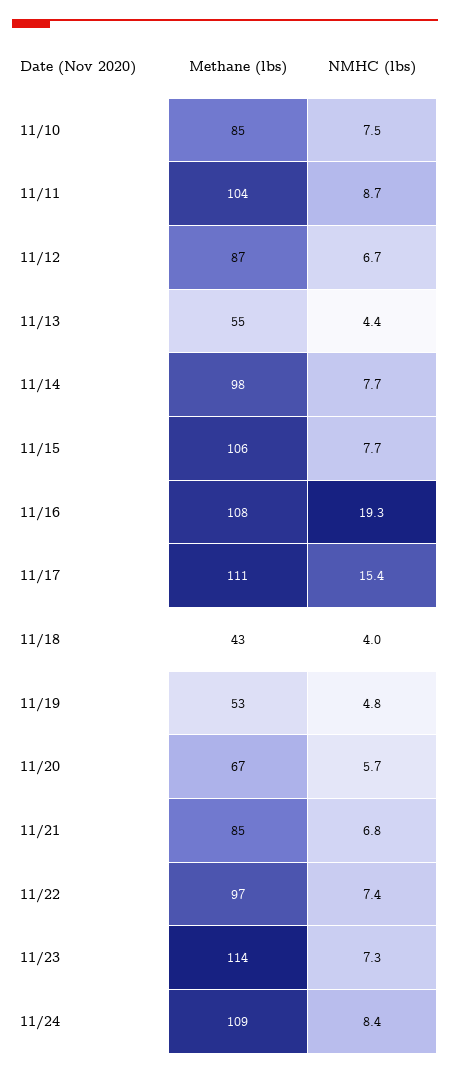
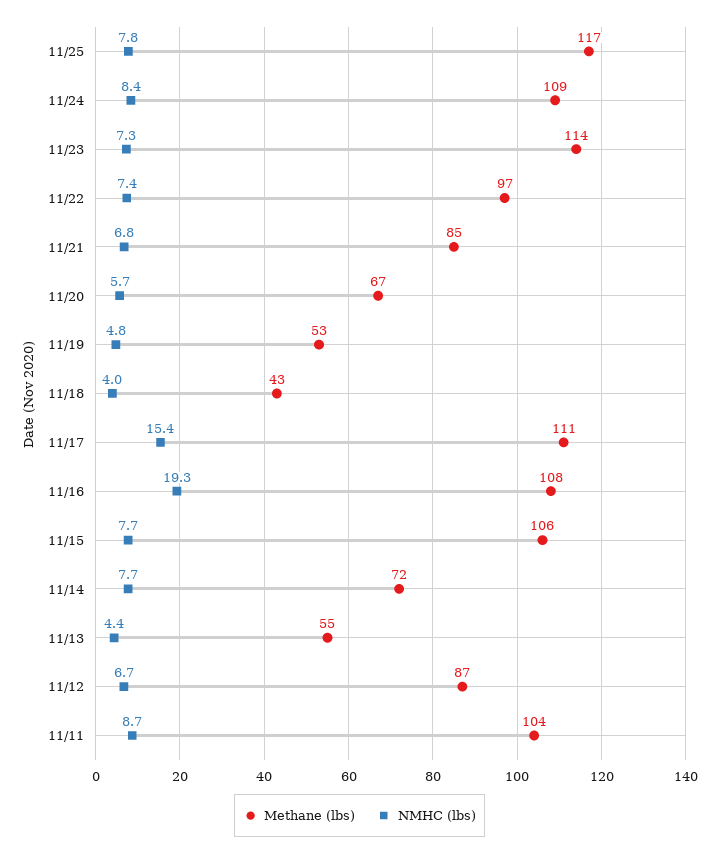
Methane (lbs), 11/10: 85 -> none
NMHC (lbs), 11/10: 7.5 -> none
Methane (lbs), 11/14: 98 -> 72
Methane (lbs), 11/25: none -> 117
NMHC (lbs), 11/25: none -> 7.8

